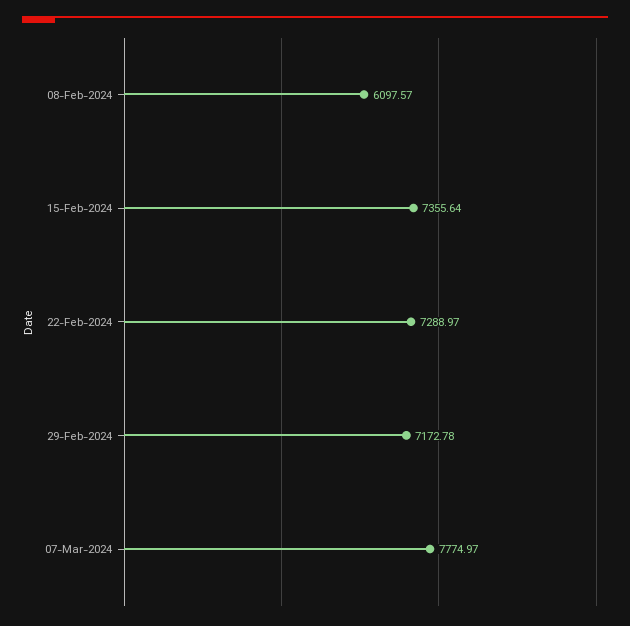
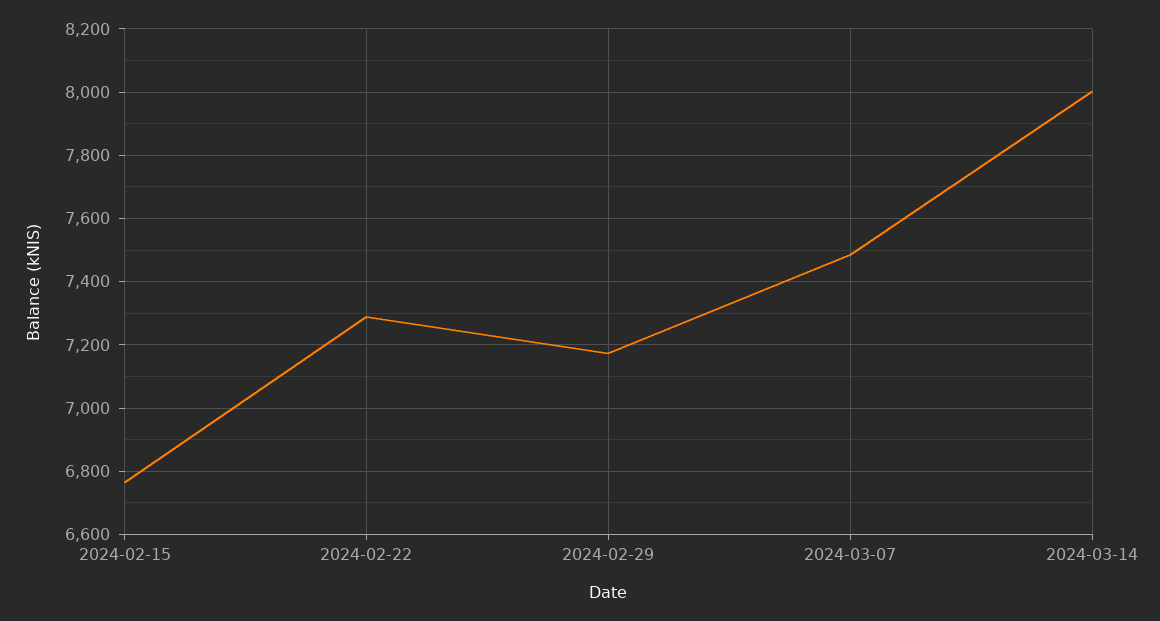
08-Feb-2024: 6097.57 -> none
15-Feb-2024: 7355.64 -> 6760
07-Mar-2024: 7774.97 -> 7480
2024-03-14: none -> 8000

